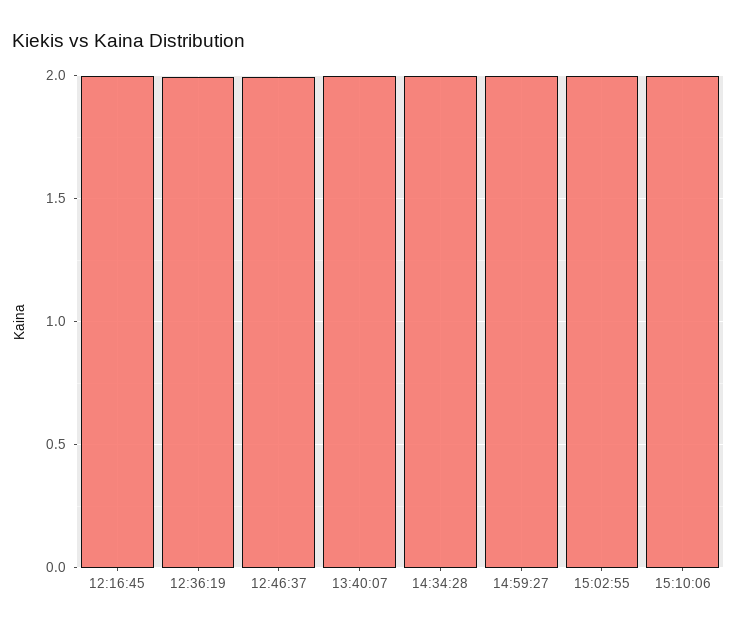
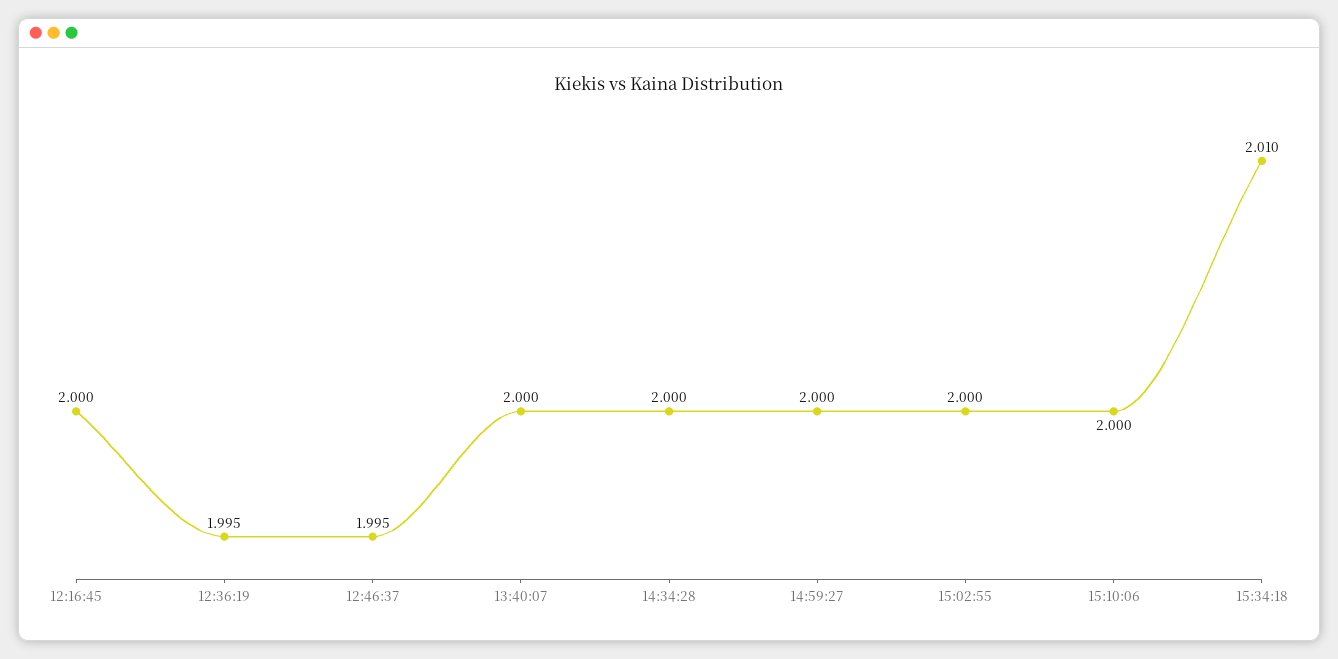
15:34:18: none -> 2.01

